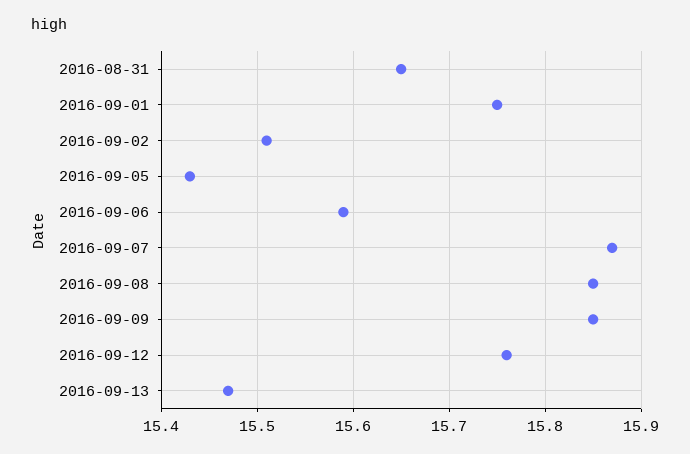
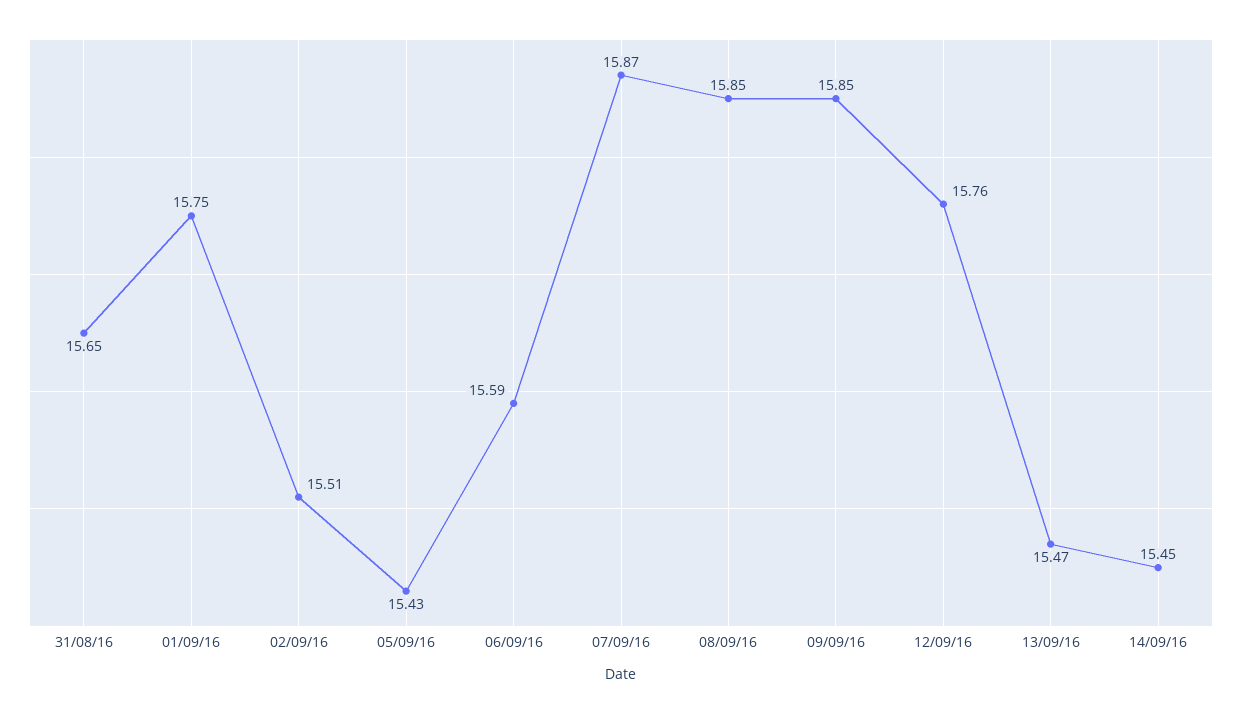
14/09/16: none -> 15.45

